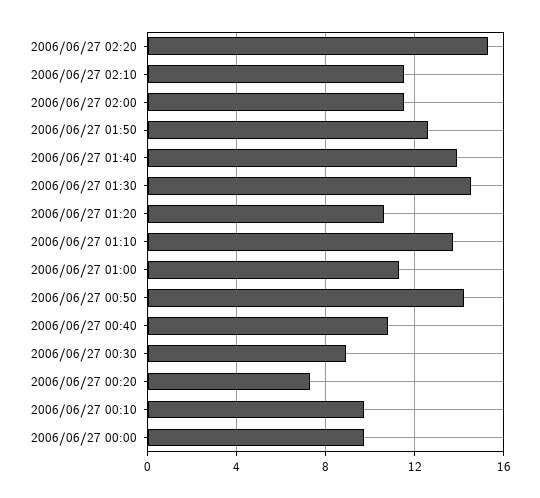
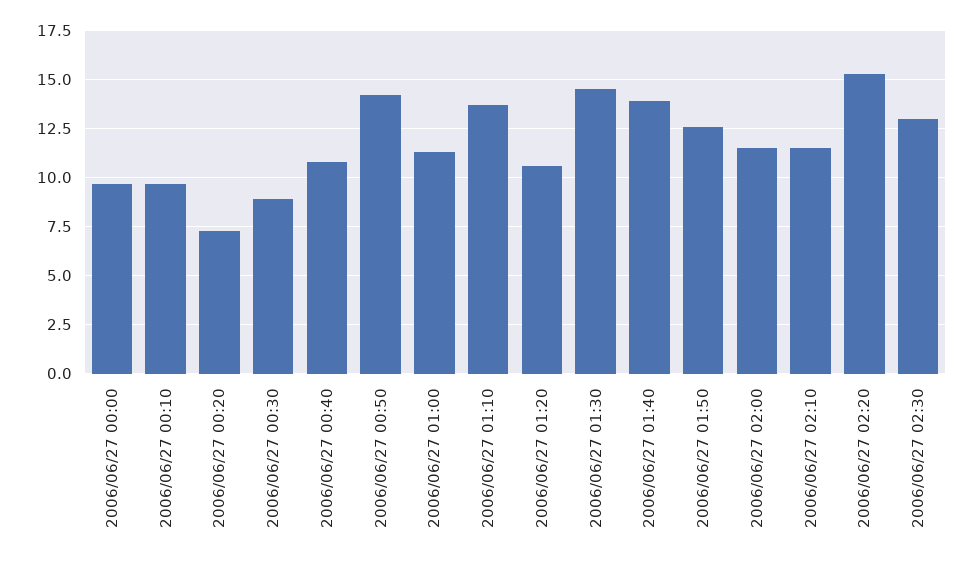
2006/06/27 02:30: none -> 13

